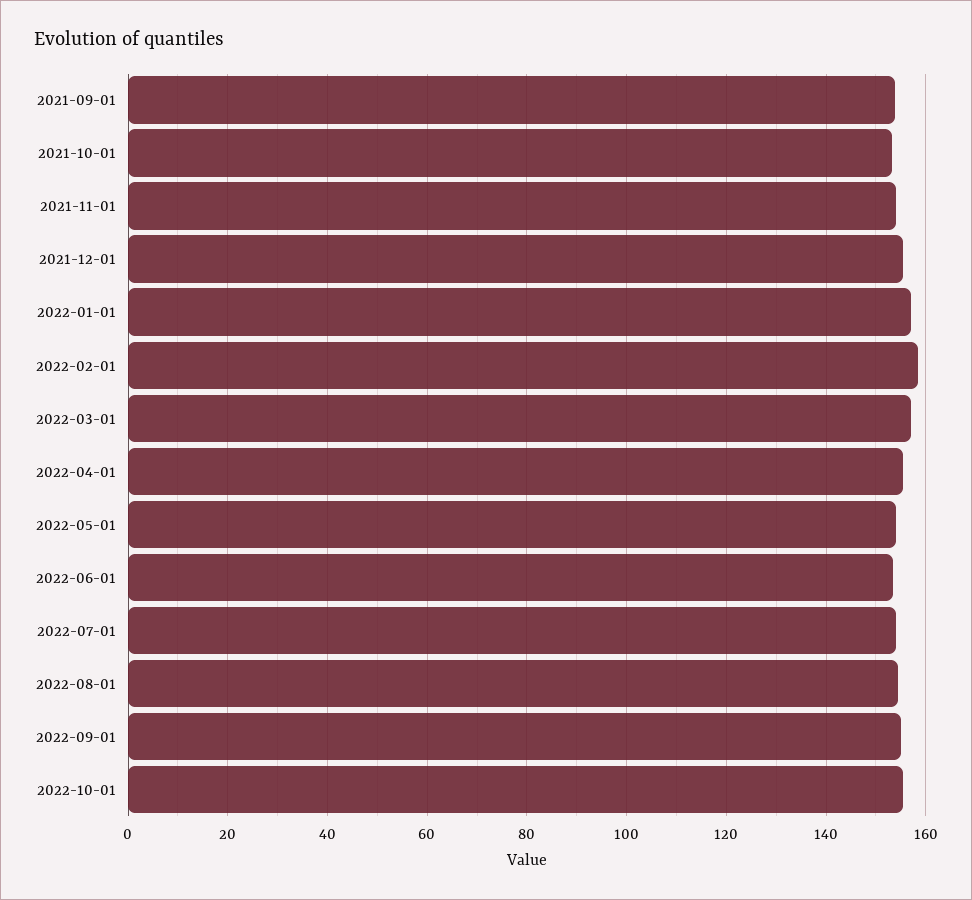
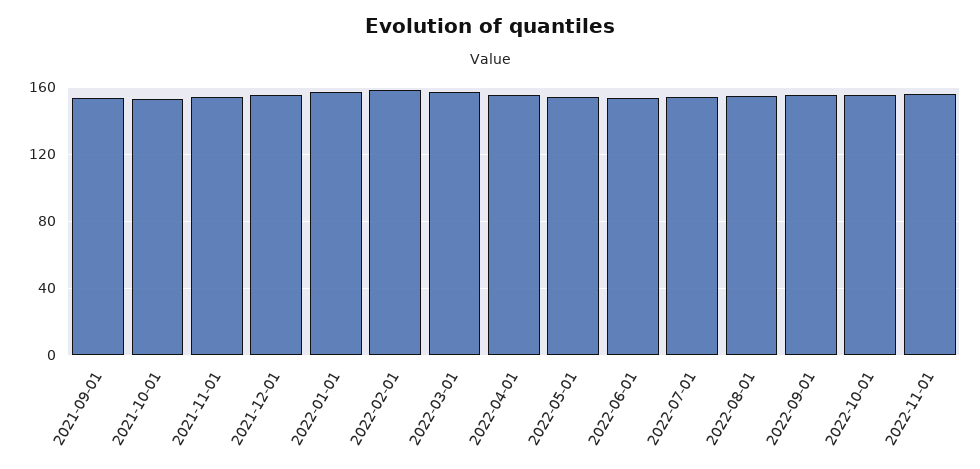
2022-11-01: none -> 155

